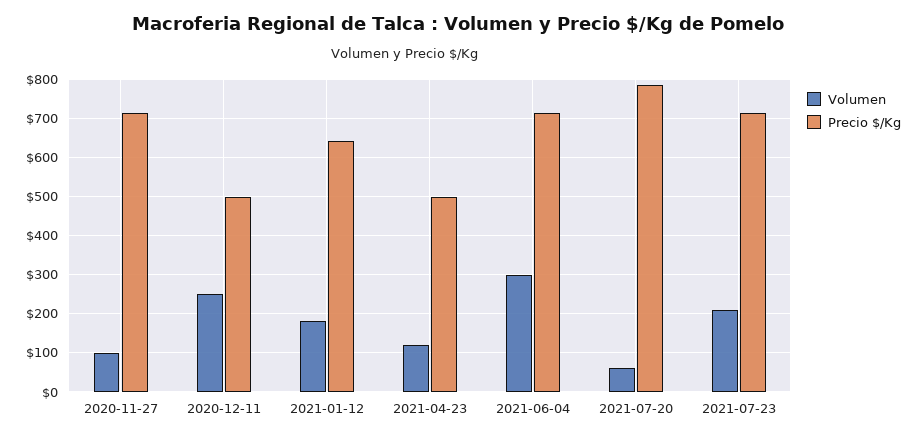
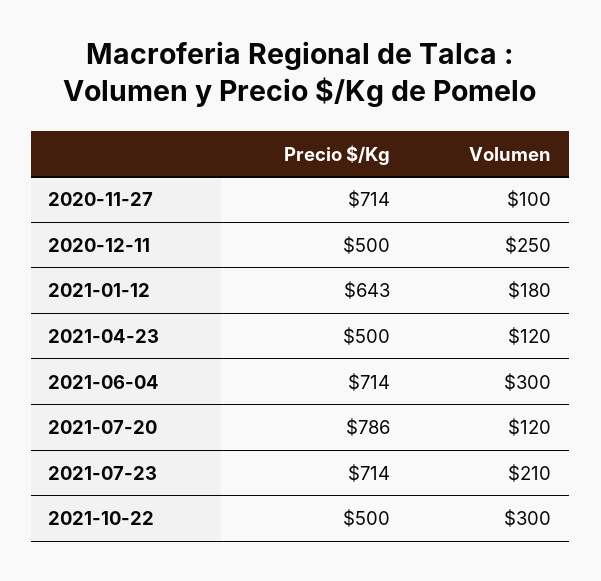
Volumen, 2021-07-20: 60 -> 120
Precio $/Kg, 2021-10-22: none -> 500
Volumen, 2021-10-22: none -> 300

